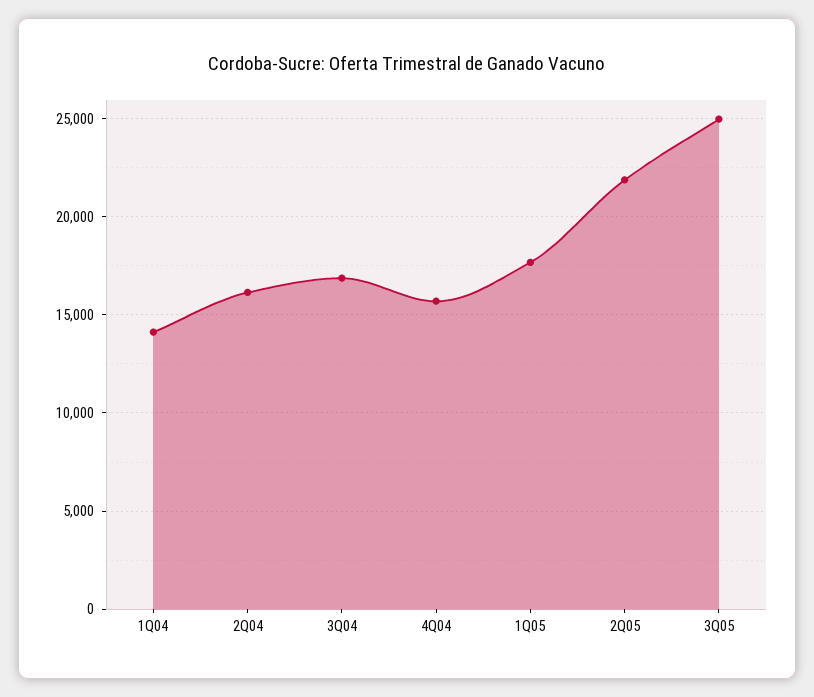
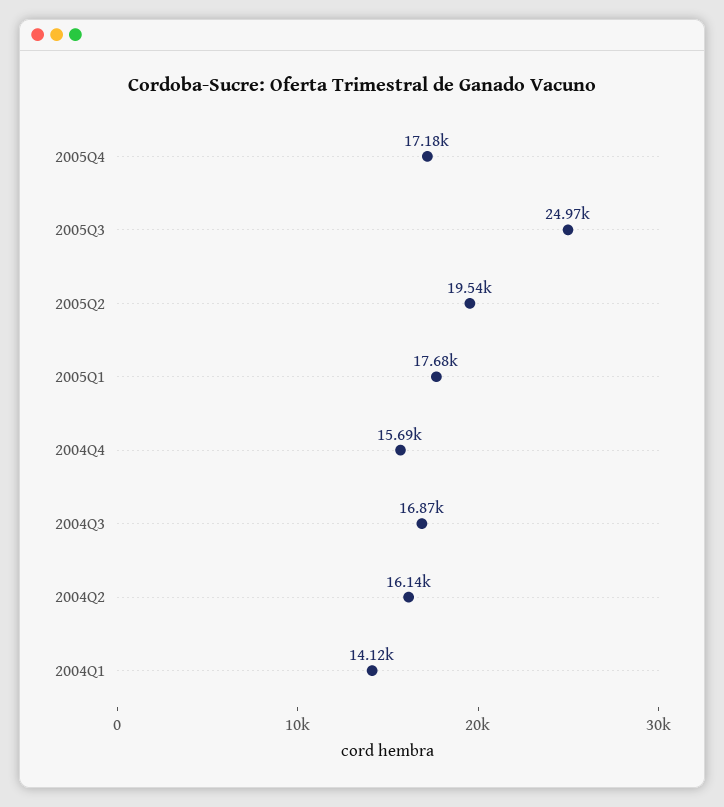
2Q05: 22000 -> 19540
2005Q4: none -> 17180

